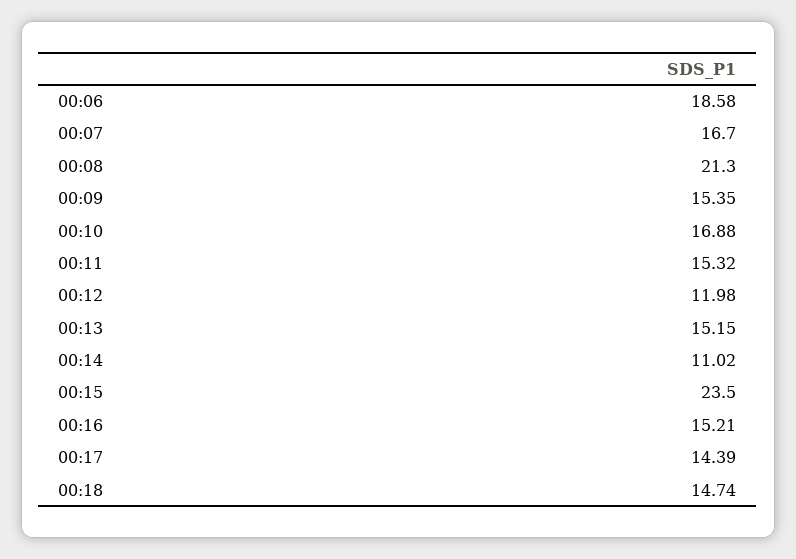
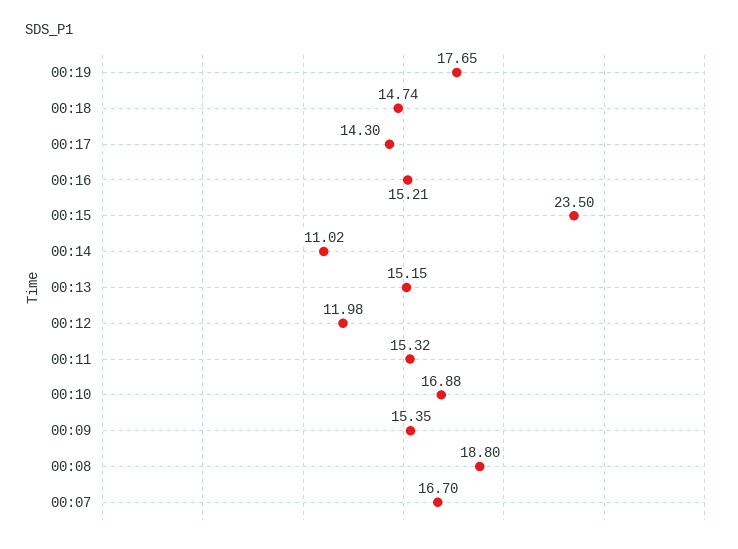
00:06: 18.58 -> none
00:08: 21.3 -> 18.8
00:17: 14.39 -> 14.3
00:19: none -> 17.65

